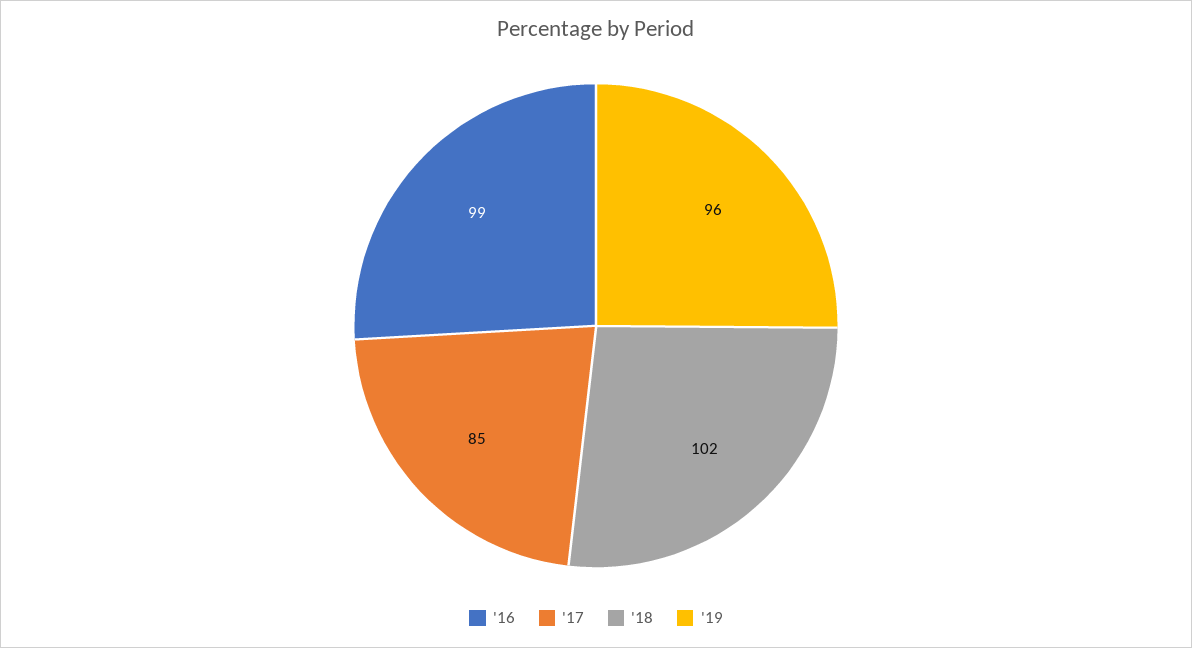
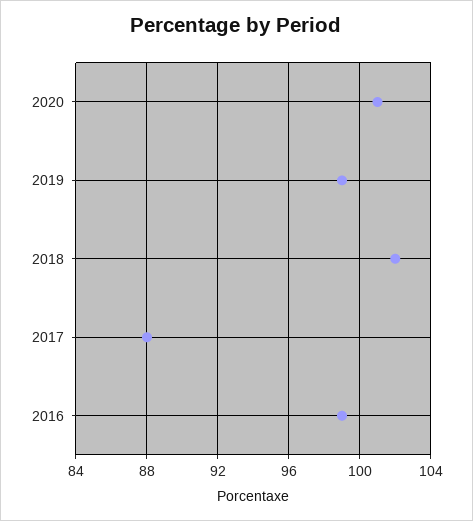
'17: 85 -> 88
'19: 96 -> 99
2020: none -> 101

